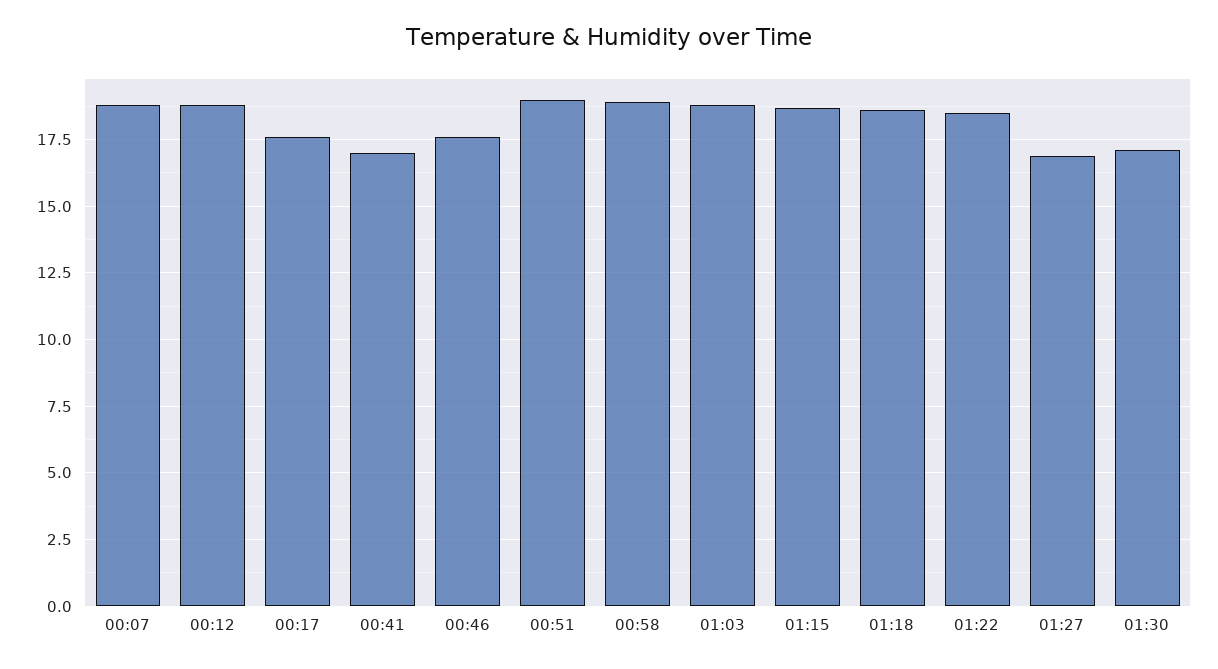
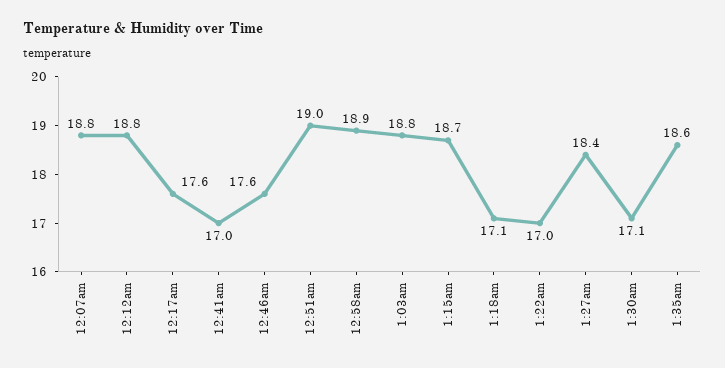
01:18: 18.5 -> 17.1
01:22: 18.5 -> 17
01:27: 17 -> 18.4
1:35am: none -> 18.6

